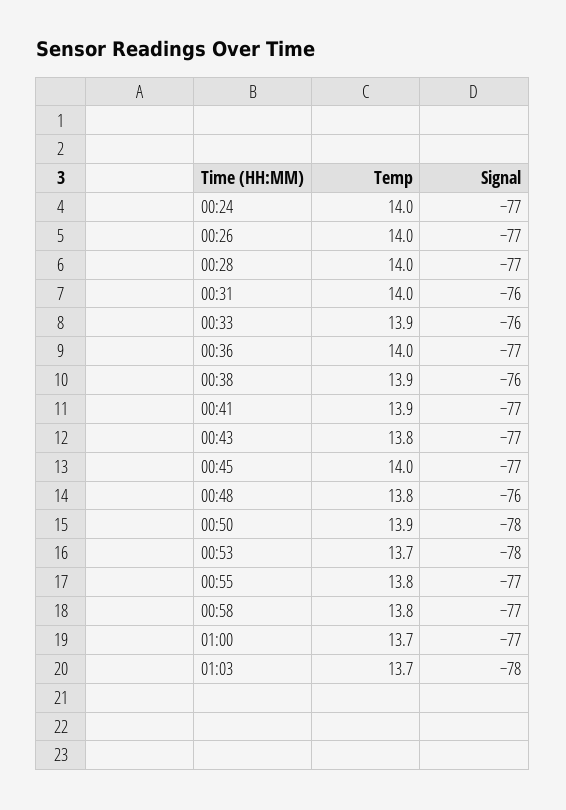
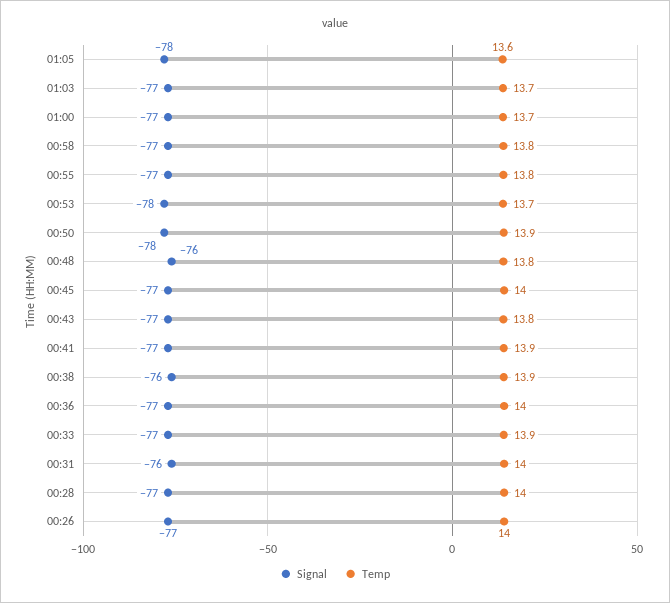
Temp, 00:24: 14 -> none
Signal, 00:24: -77 -> none
Signal, 00:33: -76 -> -77
Signal, 01:03: -78 -> -77
Signal, 01:05: none -> -78
Temp, 01:05: none -> 13.6

